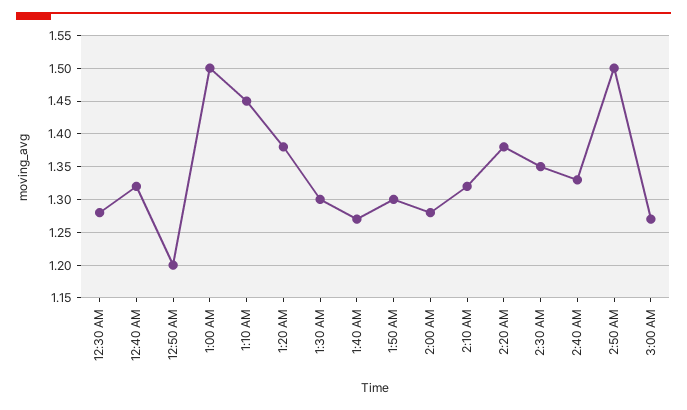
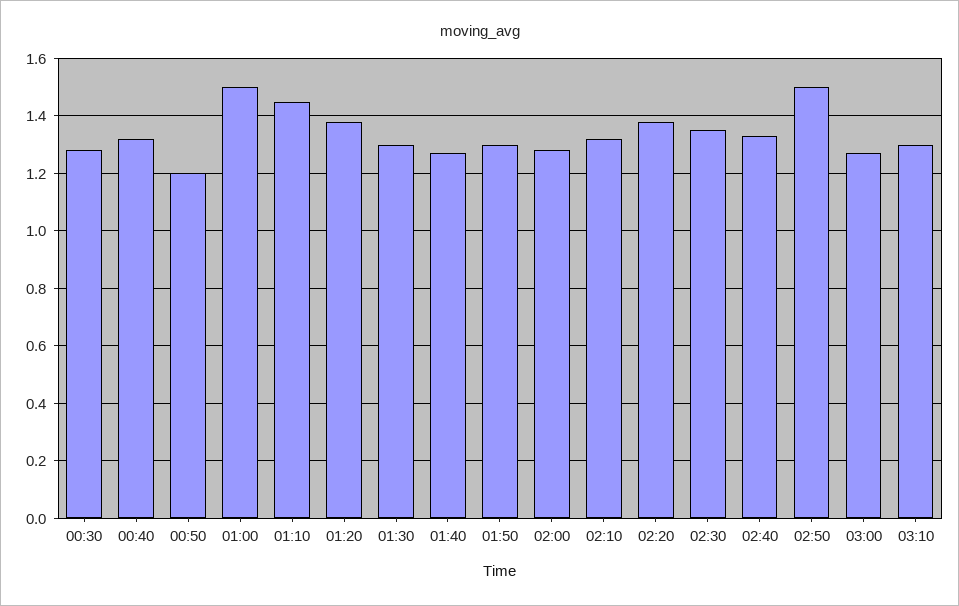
03:10: none -> 1.3

